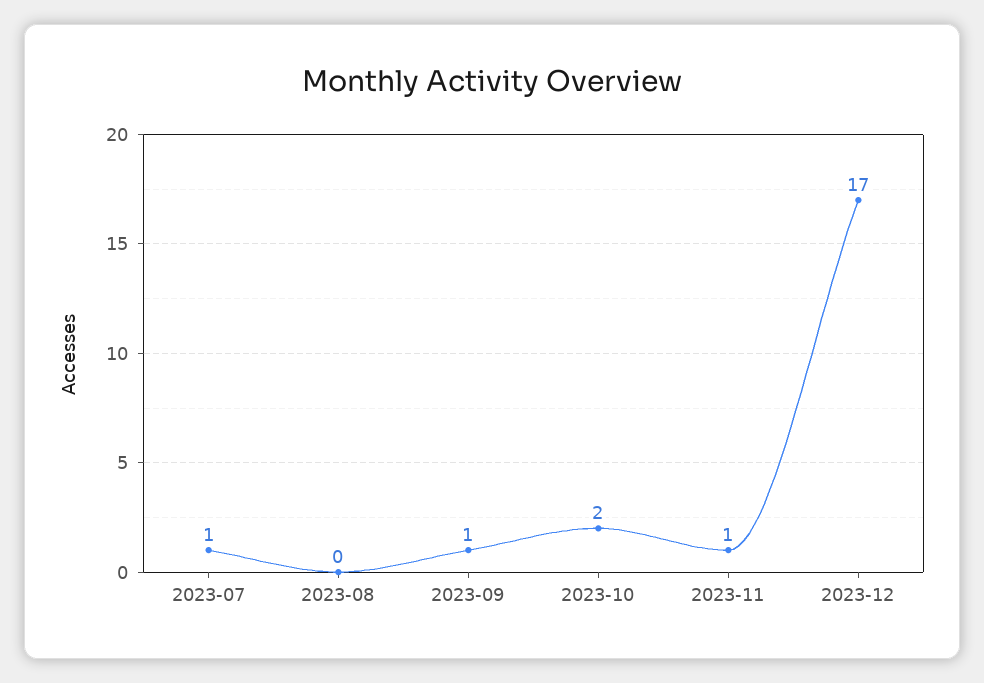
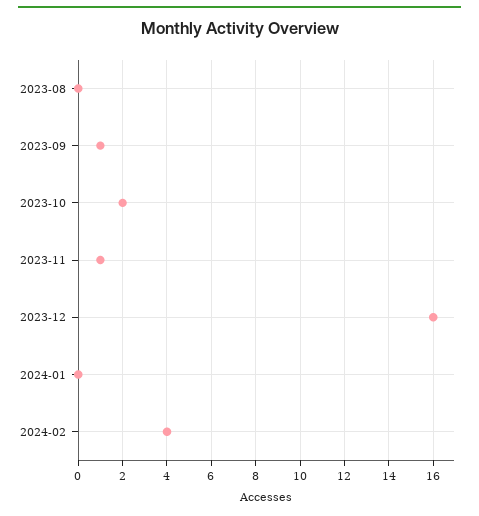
2023-07: 1 -> none
2023-12: 17 -> 16
2024-01: none -> 0
2024-02: none -> 4

